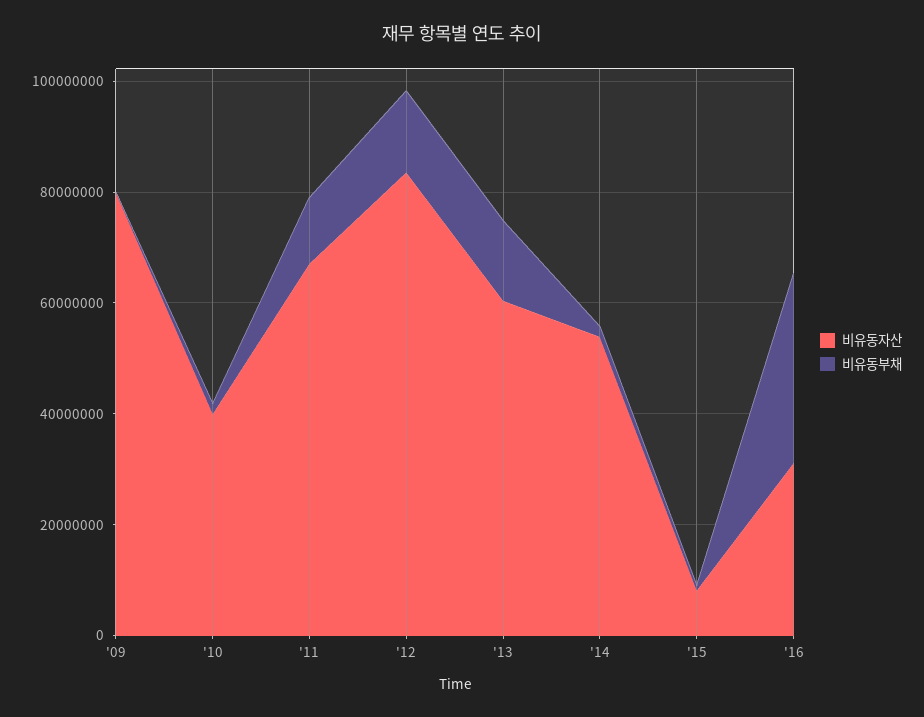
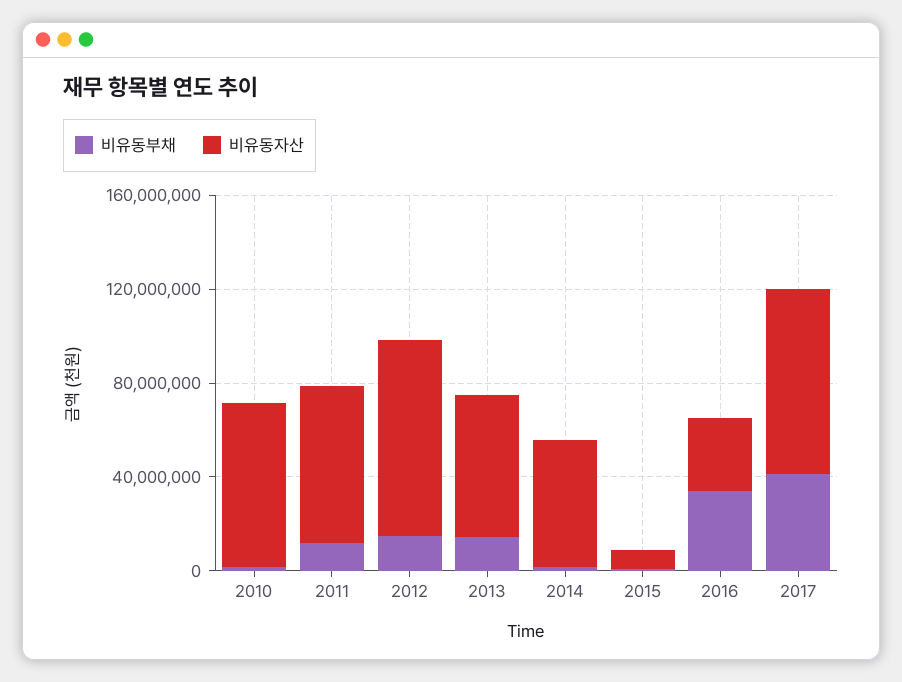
비유동자산, '09: 80000000 -> none
비유동부채, '09: 0 -> none
비유동자산, '10: 40000000 -> 70000000
비유동부채, 2017: none -> 40000000
비유동자산, 2017: none -> 80000000

